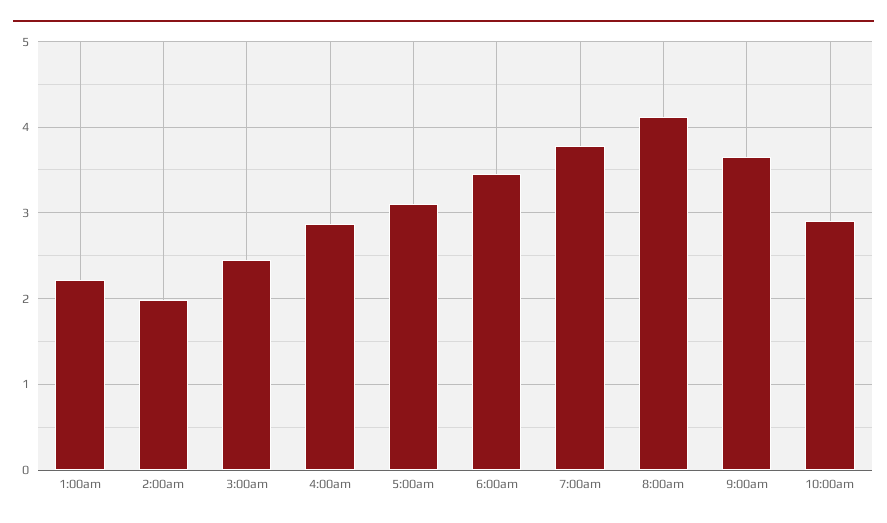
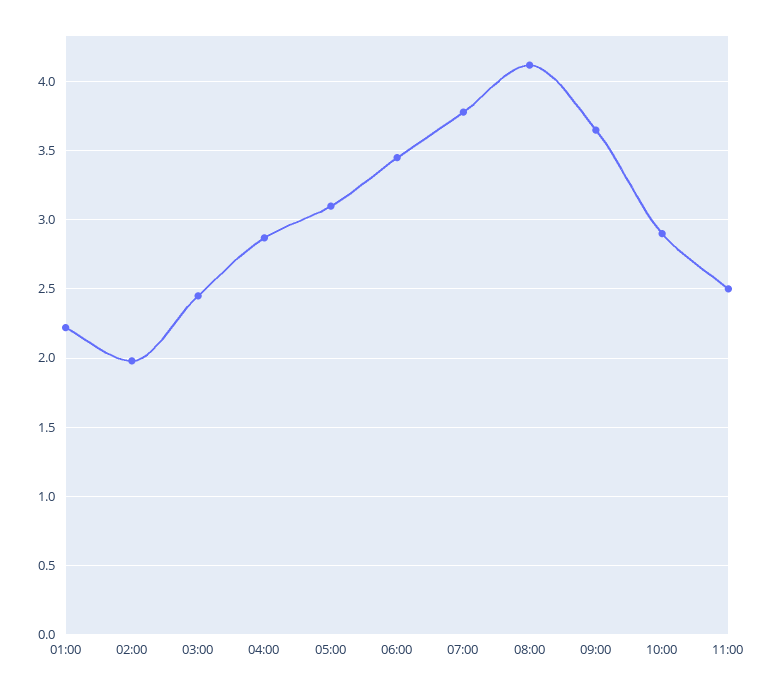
11:00: none -> 2.5

